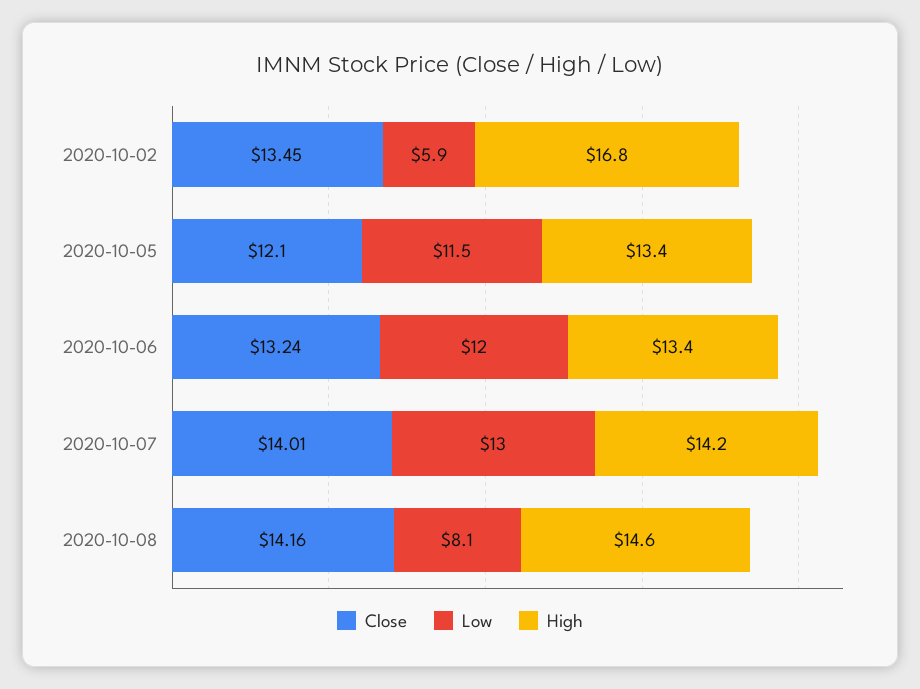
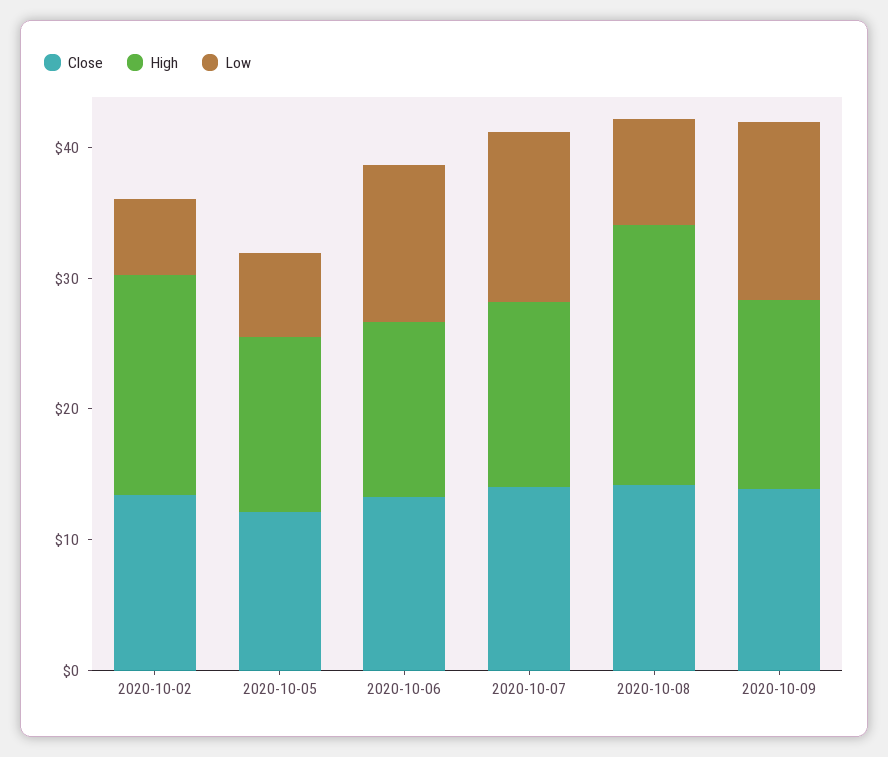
Low, 2020-10-05: 11.5 -> 6
High, 2020-10-08: 14.6 -> 20
Close, 2020-10-09: none -> 14
High, 2020-10-09: none -> 14
Low, 2020-10-09: none -> 14

